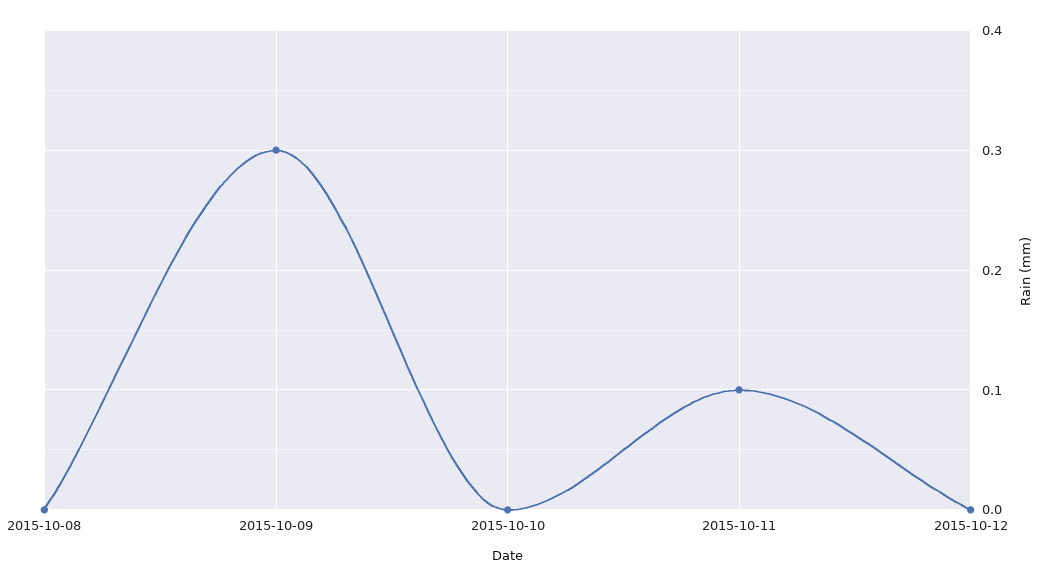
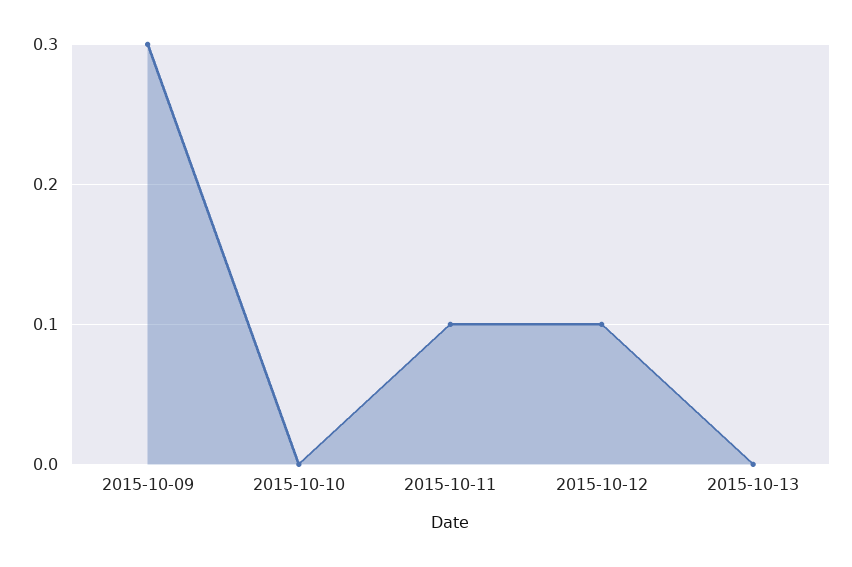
2015-10-08: 0 -> none
2015-10-12: 0 -> 0.1
2015-10-13: none -> 0

